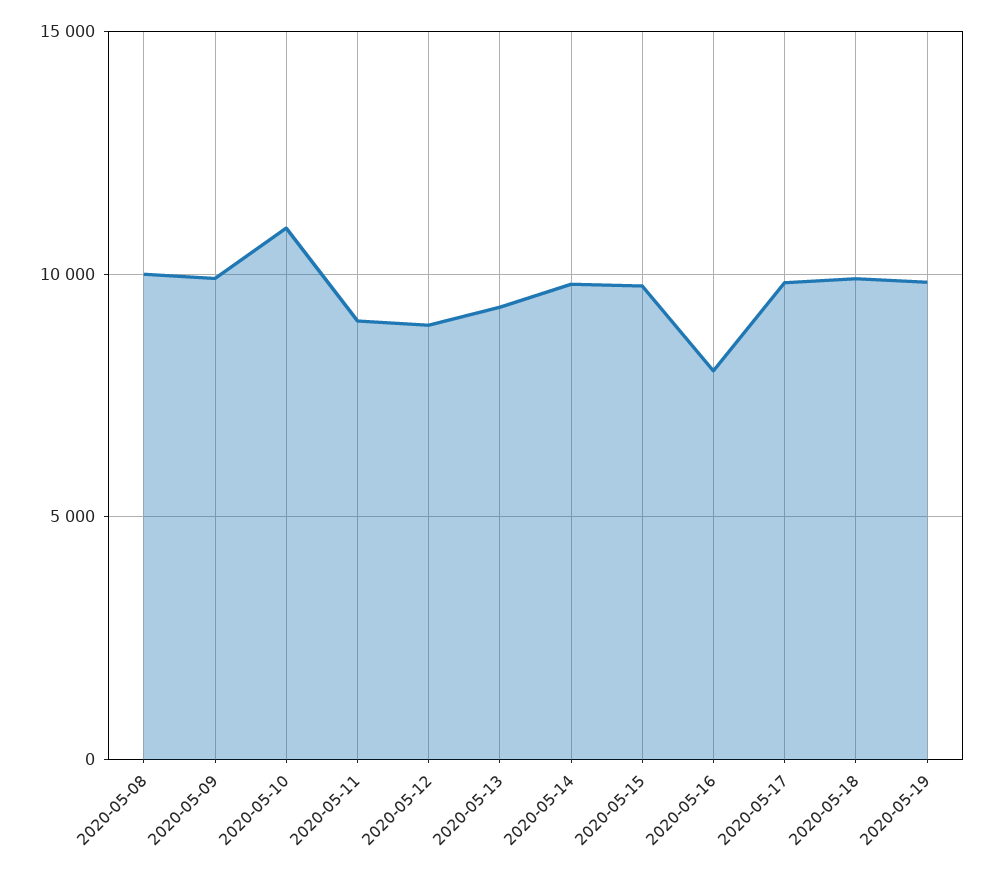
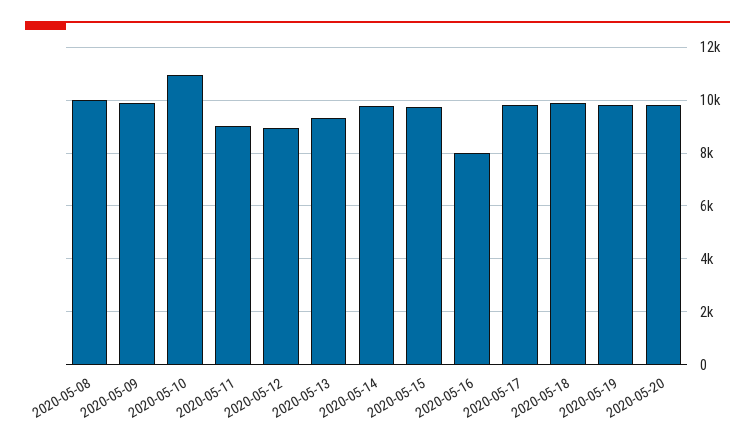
2020-05-20: none -> 9750

